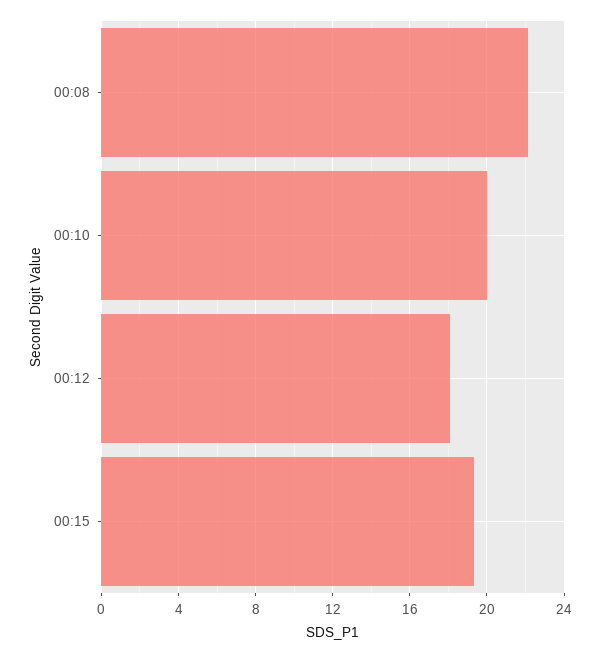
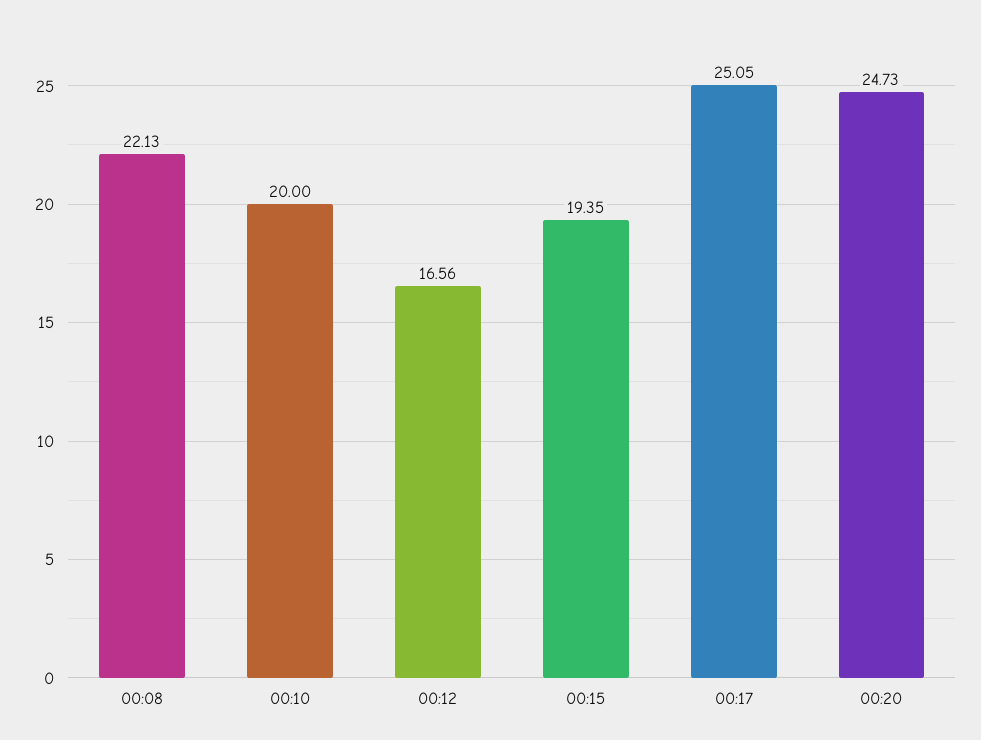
00:12: 18 -> 16.56
00:17: none -> 25.05
00:20: none -> 24.73

